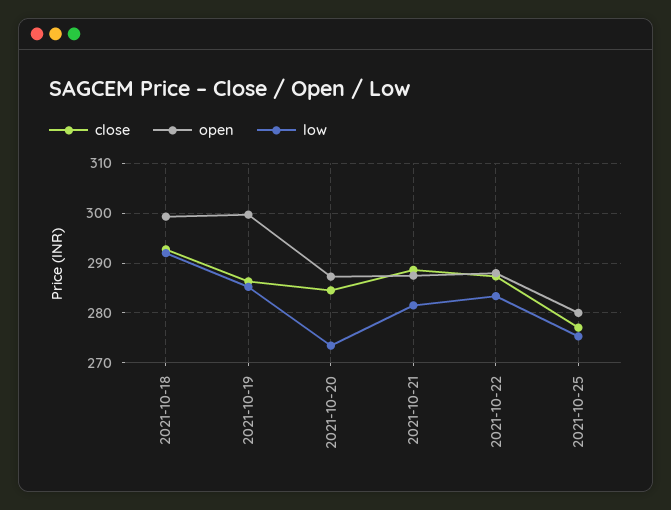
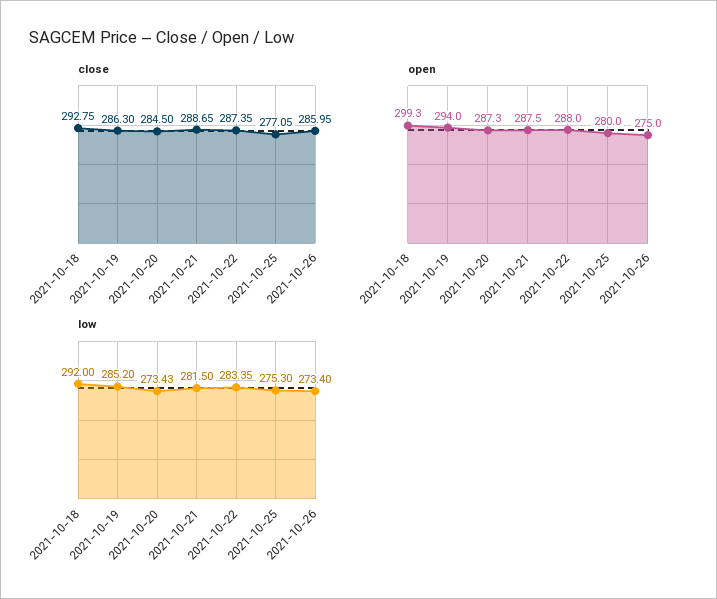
open, 2021-10-19: 300 -> 294
close, 2021-10-26: none -> 285.95
open, 2021-10-26: none -> 275
low, 2021-10-26: none -> 273.4

